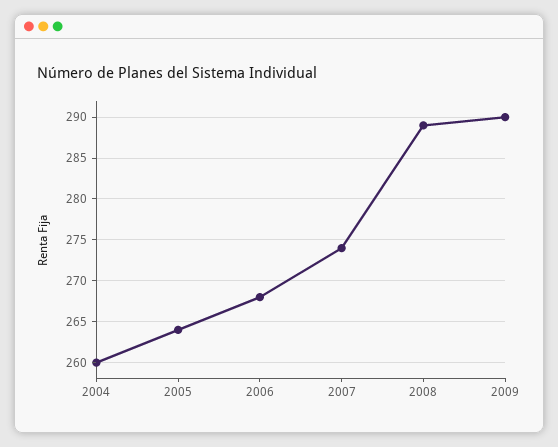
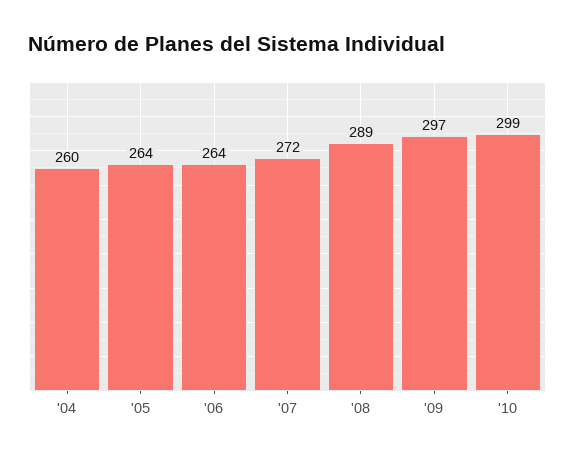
2006: 268 -> 264
2007: 274 -> 272
2009: 290 -> 297
'10: none -> 299

